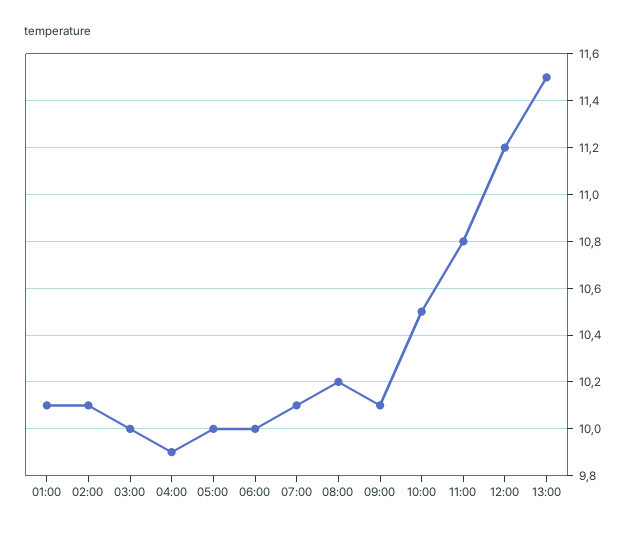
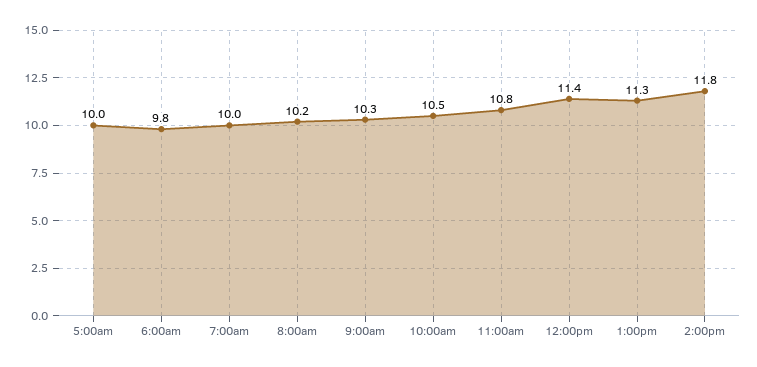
01:00: 10.1 -> none
02:00: 10.1 -> none
03:00: 10 -> none
04:00: 9.9 -> none
06:00: 10 -> 9.8
07:00: 10.1 -> 10
09:00: 10.1 -> 10.3
12:00: 11.2 -> 11.4
13:00: 11.5 -> 11.3
2:00pm: none -> 11.8

